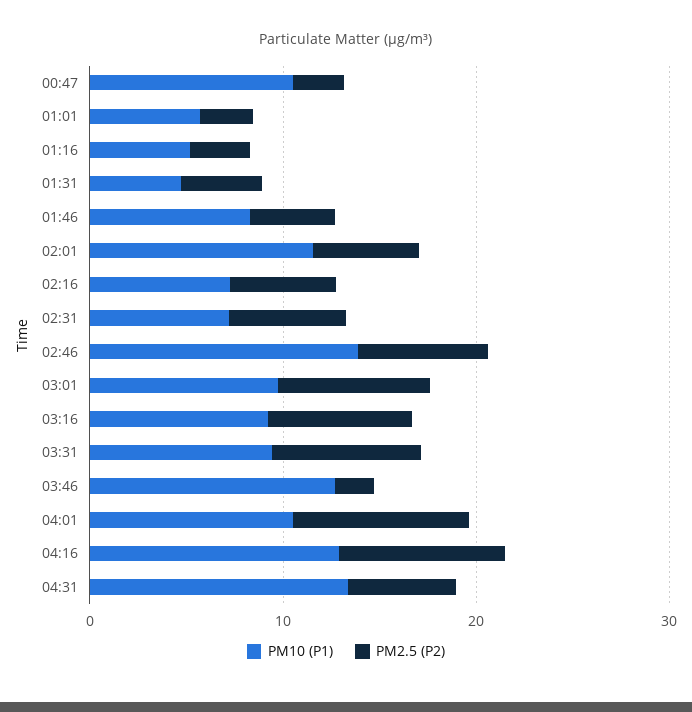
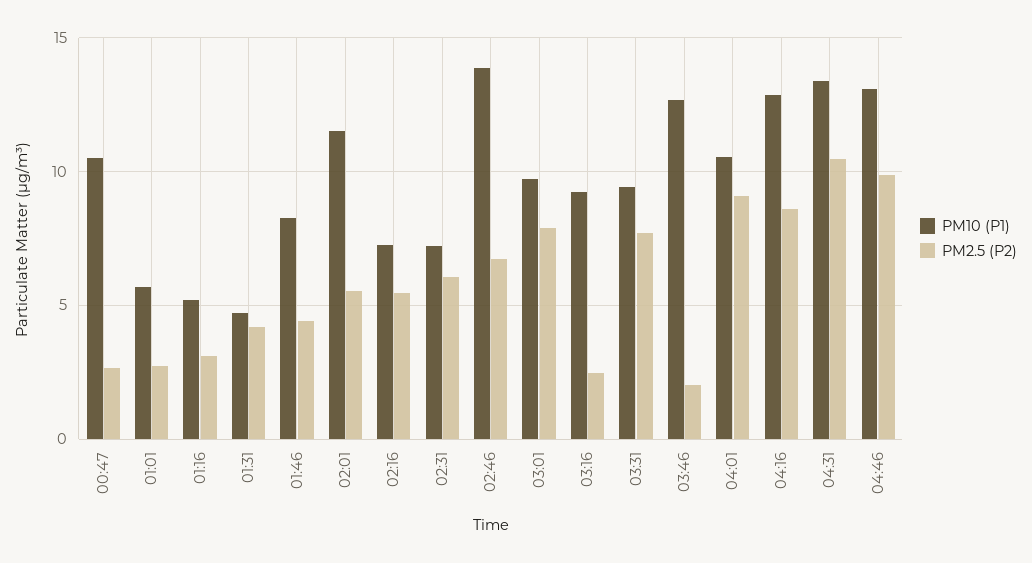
PM2.5 (P2), 03:16: 8 -> 2.5
PM2.5 (P2), 04:31: 6 -> 10.5
PM10 (P1), 04:46: none -> 13
PM2.5 (P2), 04:46: none -> 10

